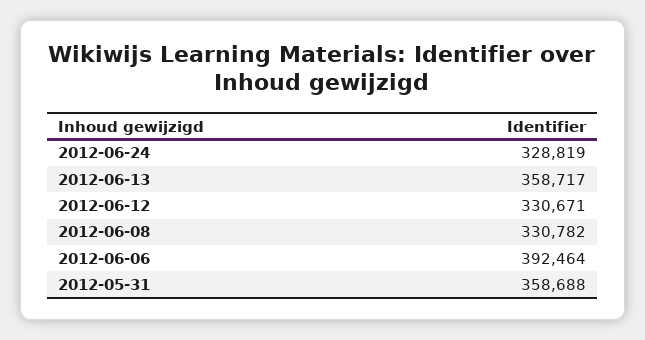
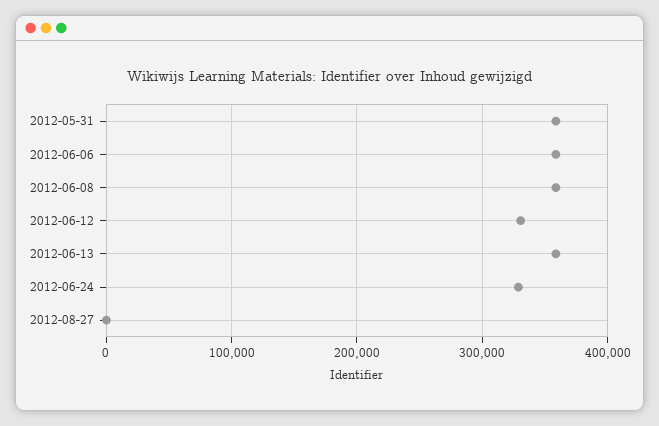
2012-06-08: 330782 -> 360000
2012-06-06: 392464 -> 360000
2012-08-27: none -> 0

